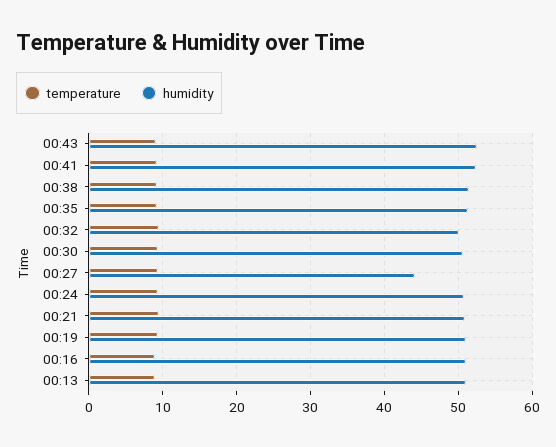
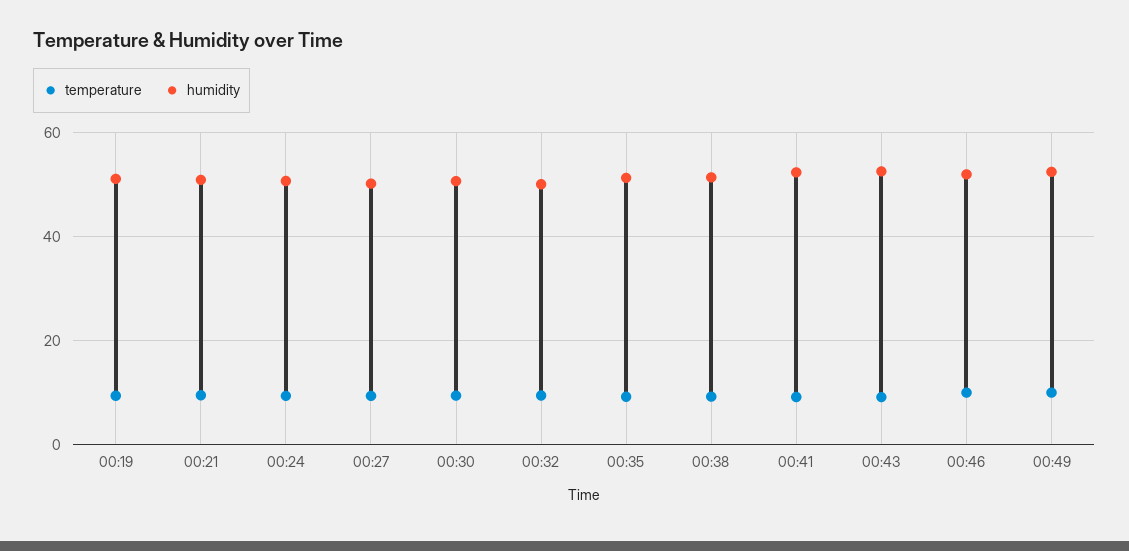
humidity, 00:27: 44 -> 50
temperature, 00:16: 9 -> none
humidity, 00:16: 51 -> none
temperature, 00:13: 9 -> none
humidity, 00:13: 51 -> none
temperature, 00:46: none -> 10
humidity, 00:46: none -> 52
temperature, 00:49: none -> 10
humidity, 00:49: none -> 52

